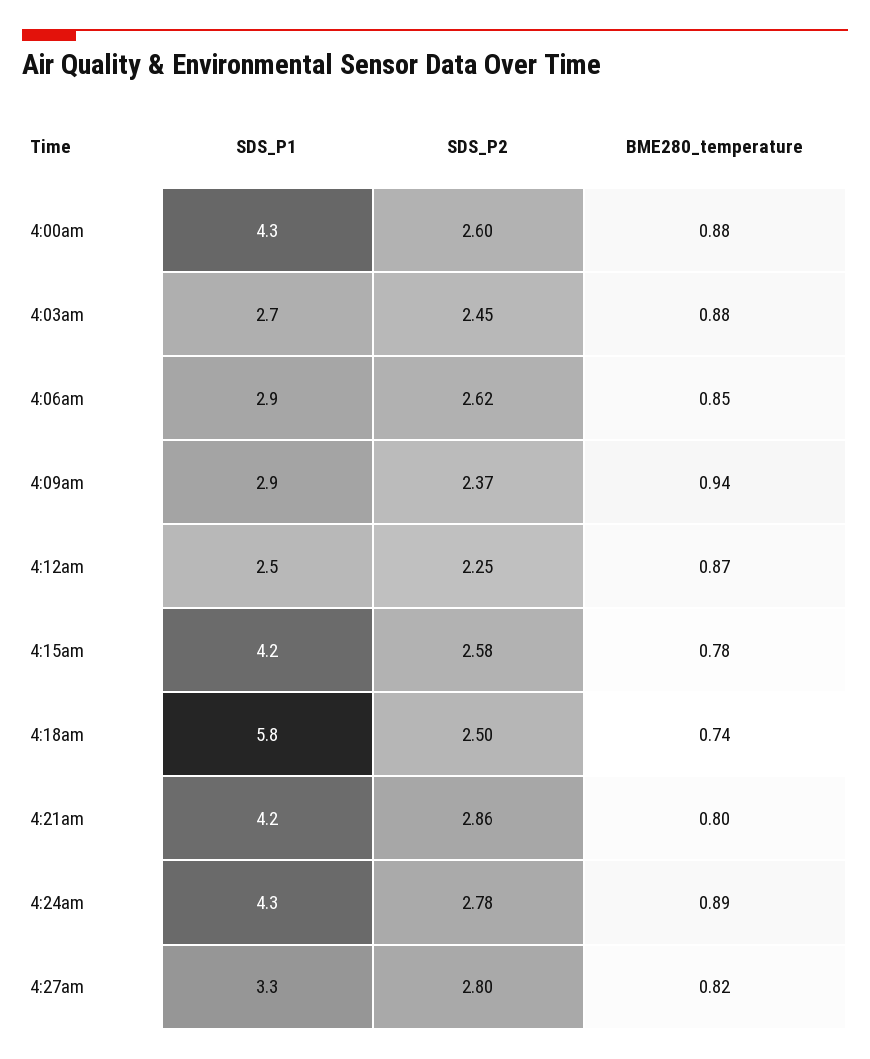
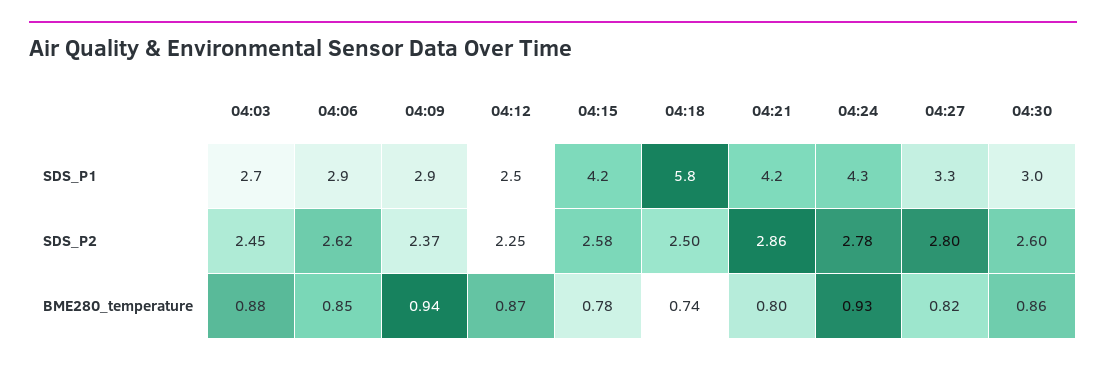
SDS_P1, 4:00am: 4.3 -> none
SDS_P2, 4:00am: 2.6 -> none
BME280_temperature, 4:00am: 0.88 -> none
BME280_temperature, 4:24am: 0.89 -> 0.93
SDS_P1, 04:30: none -> 3
SDS_P2, 04:30: none -> 2.6
BME280_temperature, 04:30: none -> 0.86

